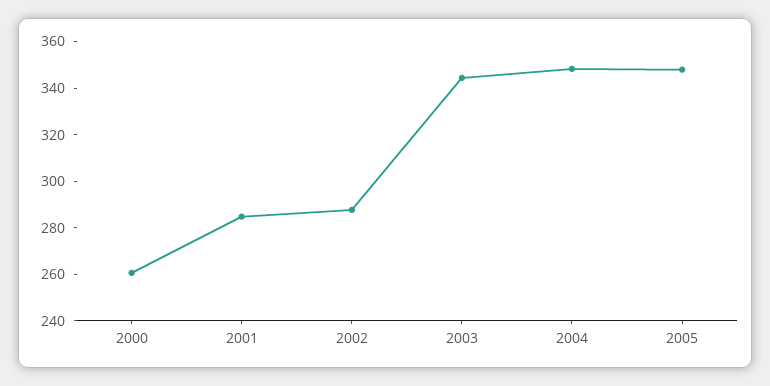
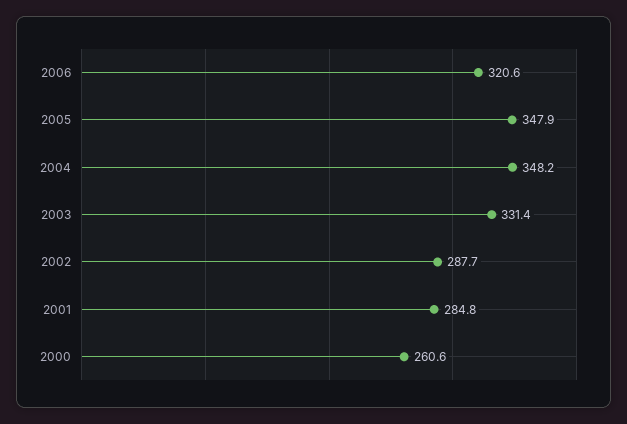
2003: 345 -> 331.4
2006: none -> 320.6

